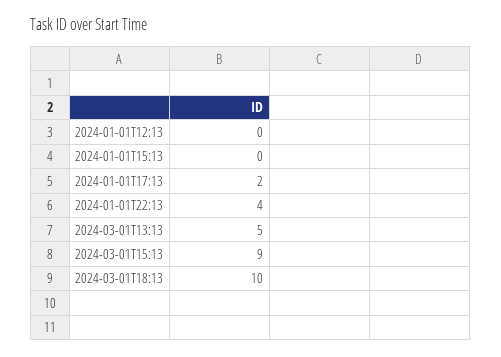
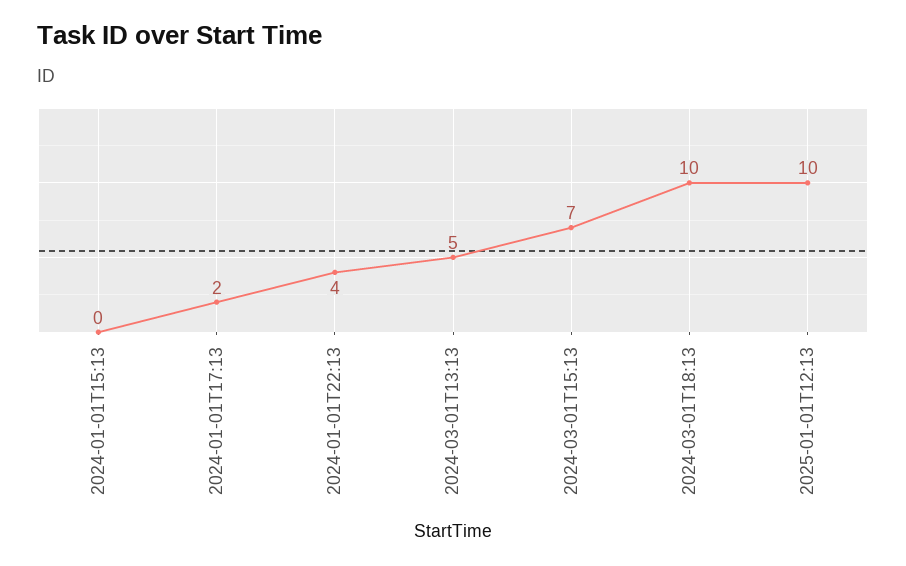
2024-01-01T12:13: 0 -> none
2024-03-01T15:13: 9 -> 7
2025-01-01T12:13: none -> 10

